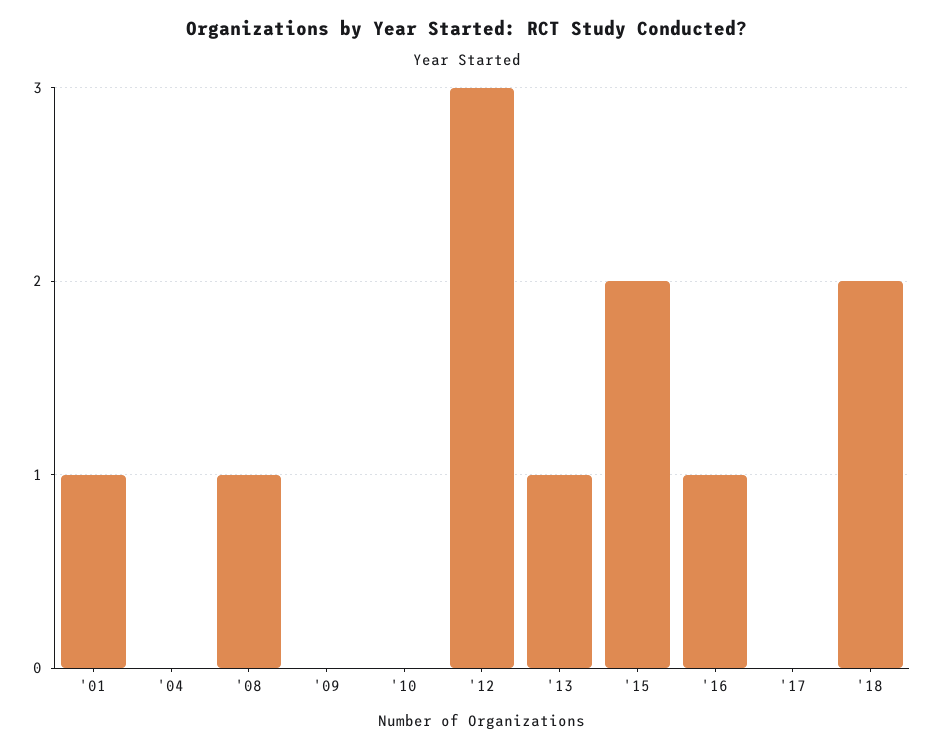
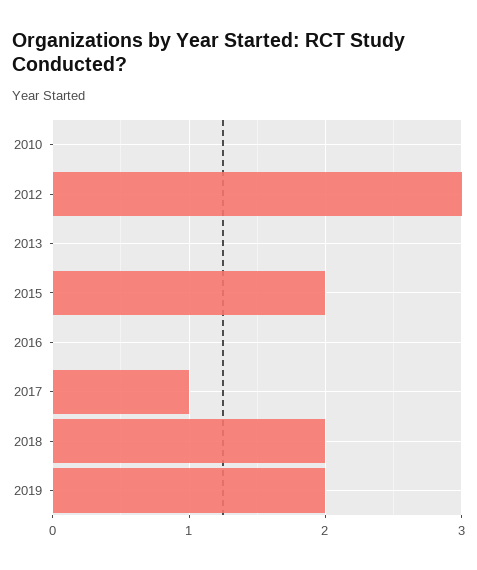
'01: 1 -> none
'04: 0 -> none
'08: 1 -> none
'09: 0 -> none
'13: 1 -> 0
'16: 1 -> 0
'17: 0 -> 1
2019: none -> 2

